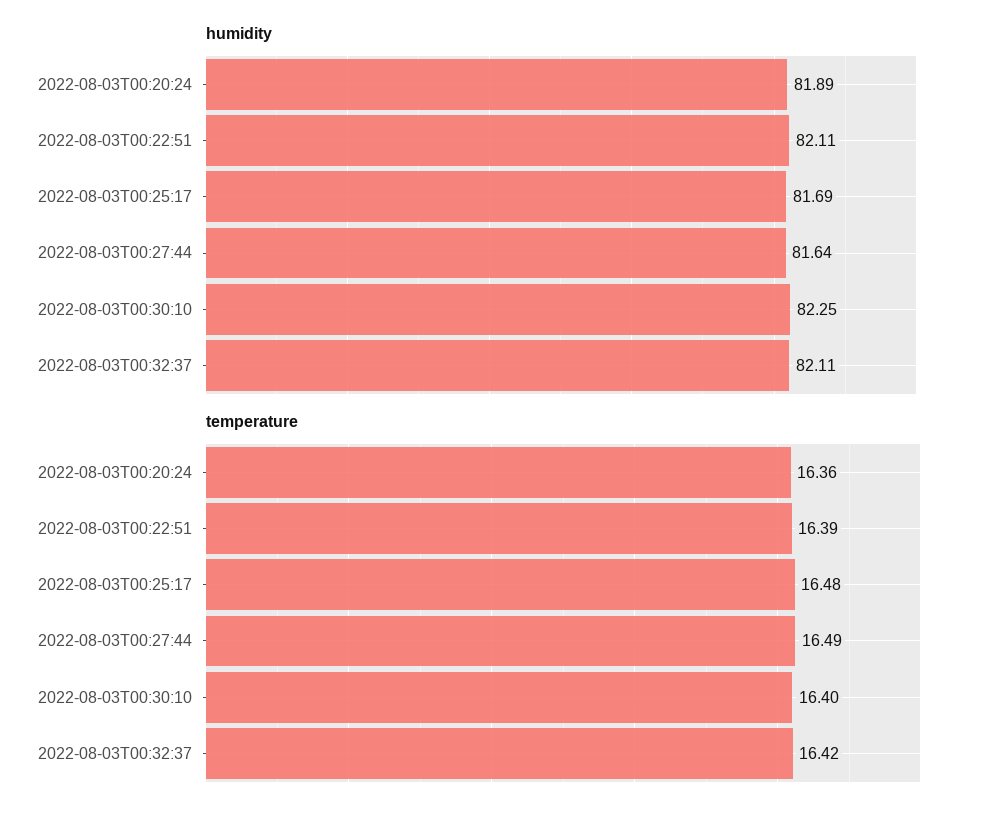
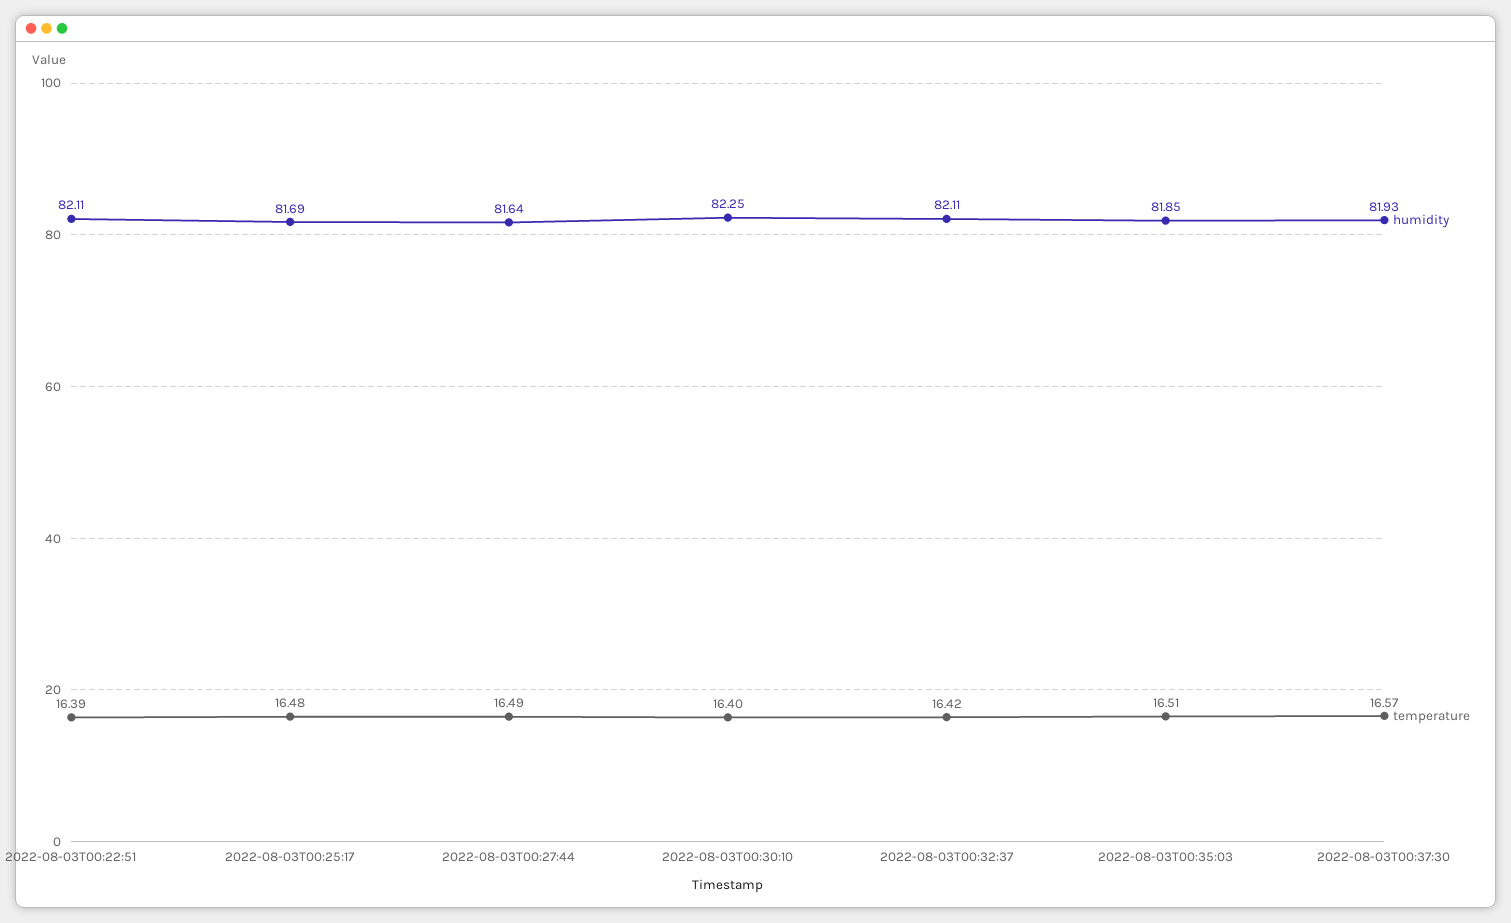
humidity, 2022-08-03T00:20:24: 81.89 -> none
temperature, 2022-08-03T00:20:24: 16.36 -> none
humidity, 2022-08-03T00:35:03: none -> 81.85
temperature, 2022-08-03T00:35:03: none -> 16.51
humidity, 2022-08-03T00:37:30: none -> 81.93
temperature, 2022-08-03T00:37:30: none -> 16.57

